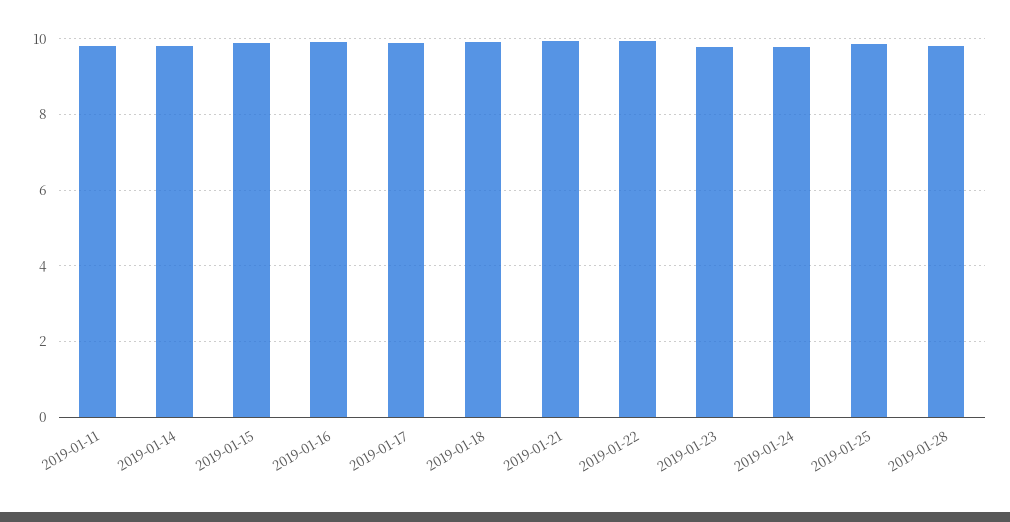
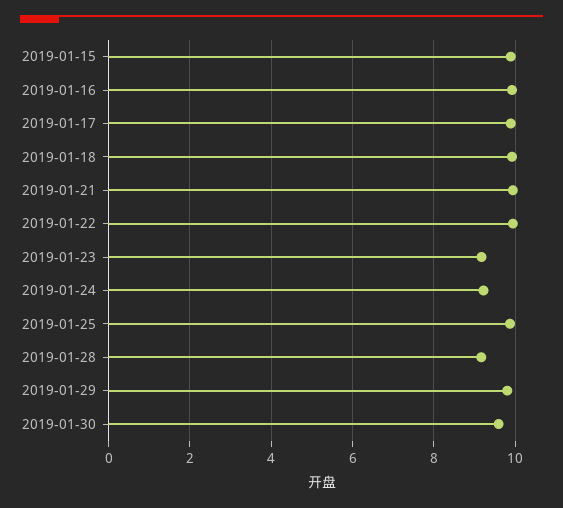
2019-01-11: 9.8 -> none
2019-01-14: 9.8 -> none
2019-01-23: 9.8 -> 9.2
2019-01-24: 9.8 -> 9.2
2019-01-28: 9.8 -> 9.2
2019-01-29: none -> 9.8
2019-01-30: none -> 9.6

